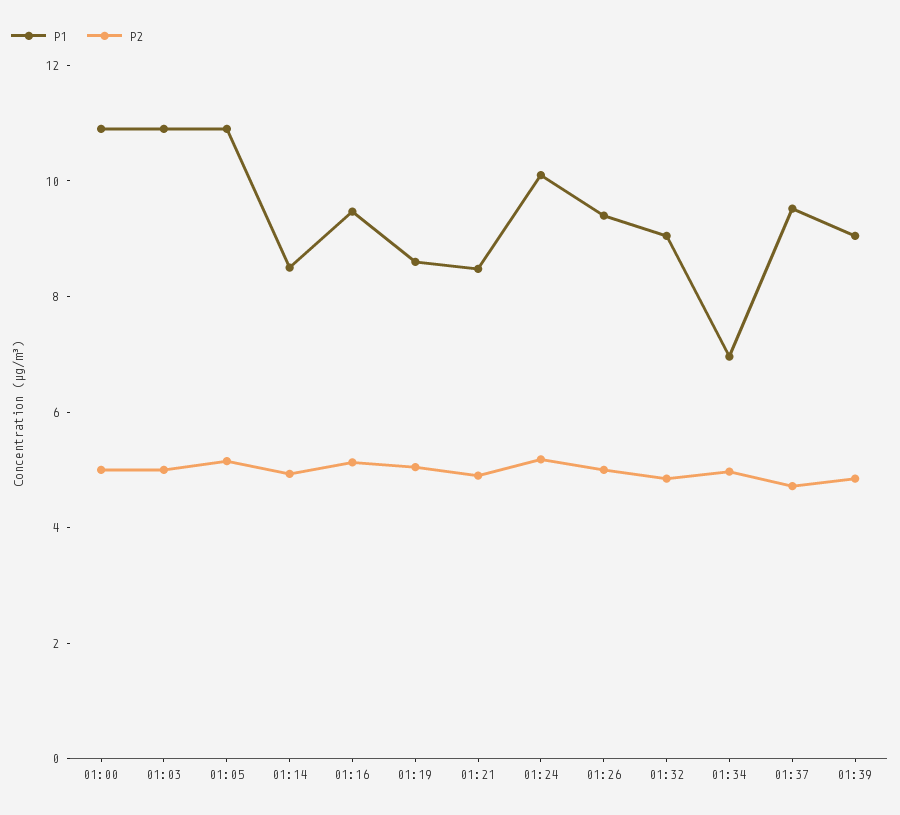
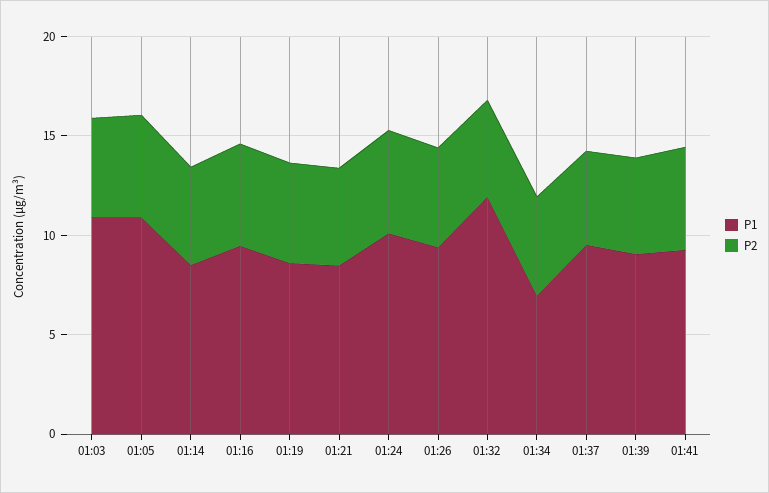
P1, 01:00: 11 -> none
P2, 01:00: 5 -> none
P1, 01:32: 9 -> 12
P1, 01:41: none -> 9
P2, 01:41: none -> 5

